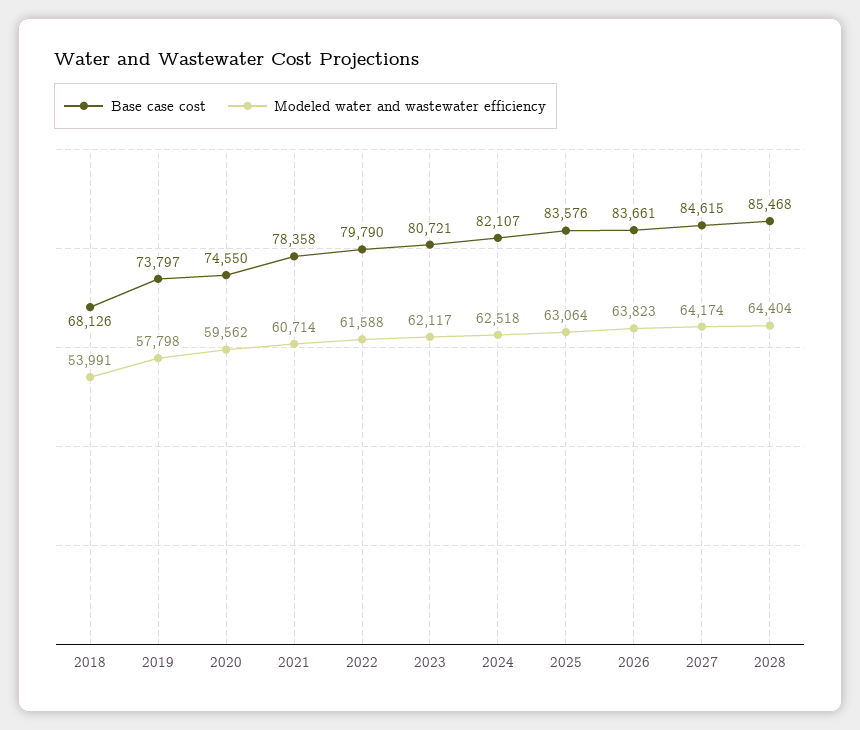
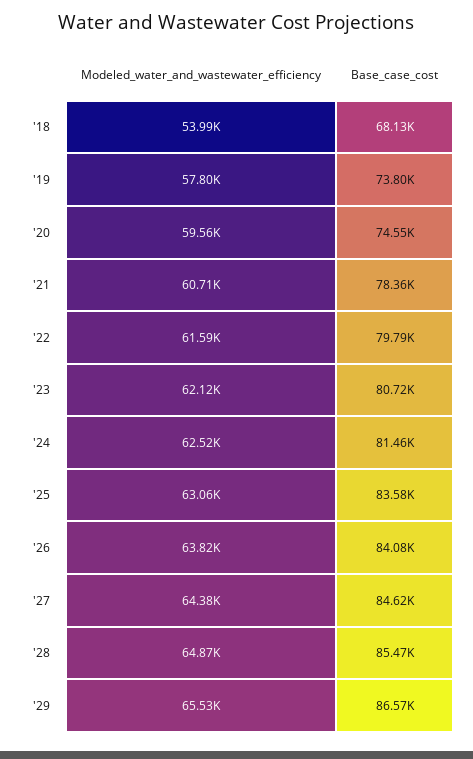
Base case cost, 2024: 82107 -> 81460
Base case cost, 2026: 83661 -> 84080
Modeled water and wastewater efficiency, 2027: 64174 -> 64380
Modeled water and wastewater efficiency, 2028: 64404 -> 64870
Modeled water and wastewater efficiency, '29: none -> 65530
Base case cost, '29: none -> 86570

